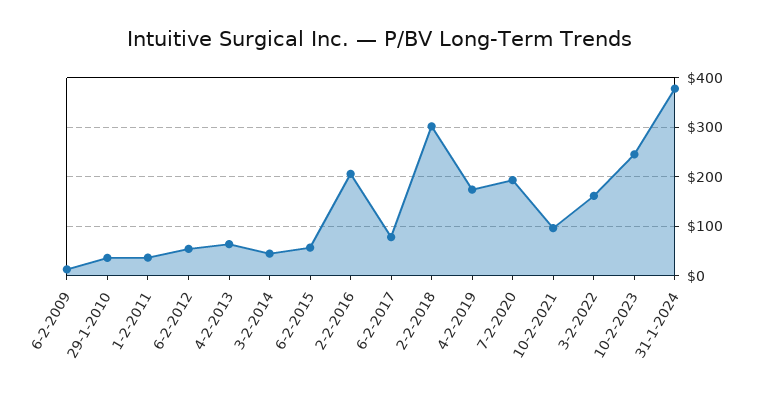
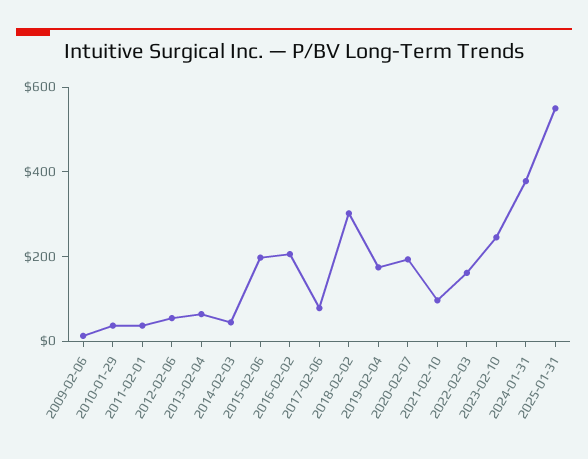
6-2-2015: 60 -> 200
2025-01-31: none -> 550

